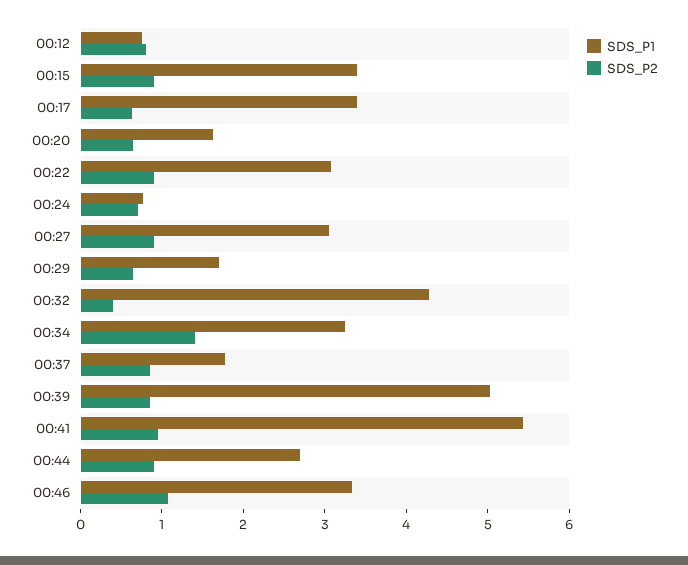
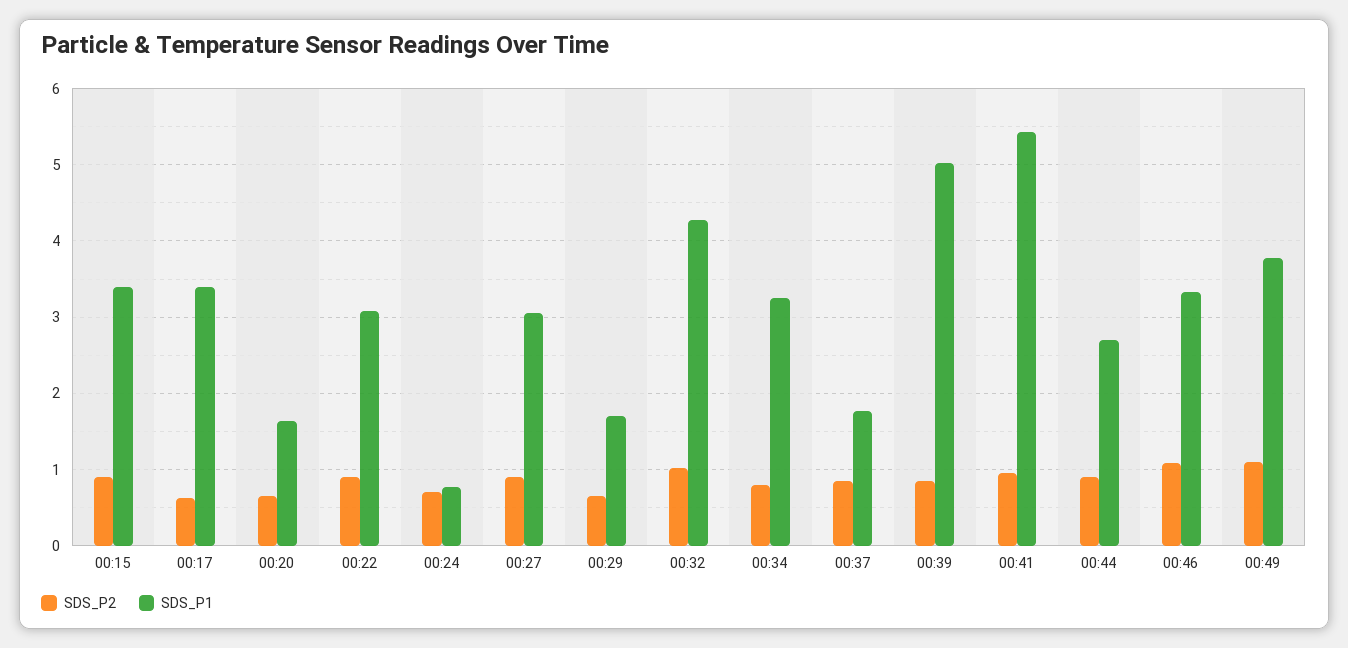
SDS_P1, 00:12: 0.8 -> none
SDS_P2, 00:12: 0.8 -> none
SDS_P2, 00:32: 0.4 -> 1
SDS_P2, 00:34: 1.4 -> 0.8
SDS_P2, 00:49: none -> 1.1
SDS_P1, 00:49: none -> 3.8

